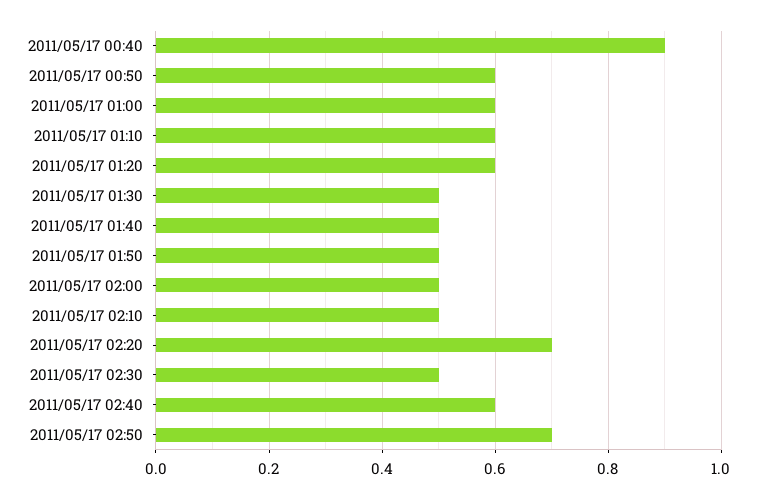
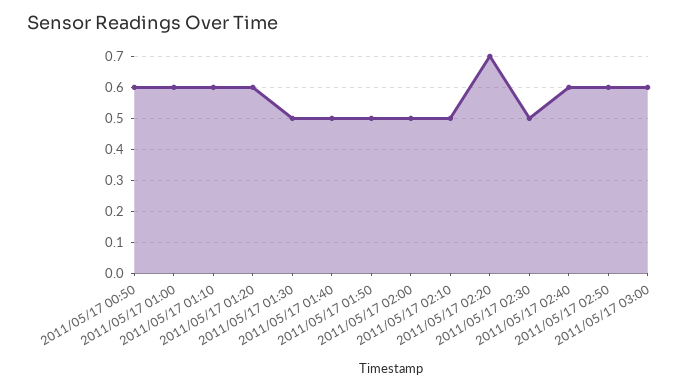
2011/05/17 00:40: 0.9 -> none
2011/05/17 02:50: 0.7 -> 0.6
2011/05/17 03:00: none -> 0.6

